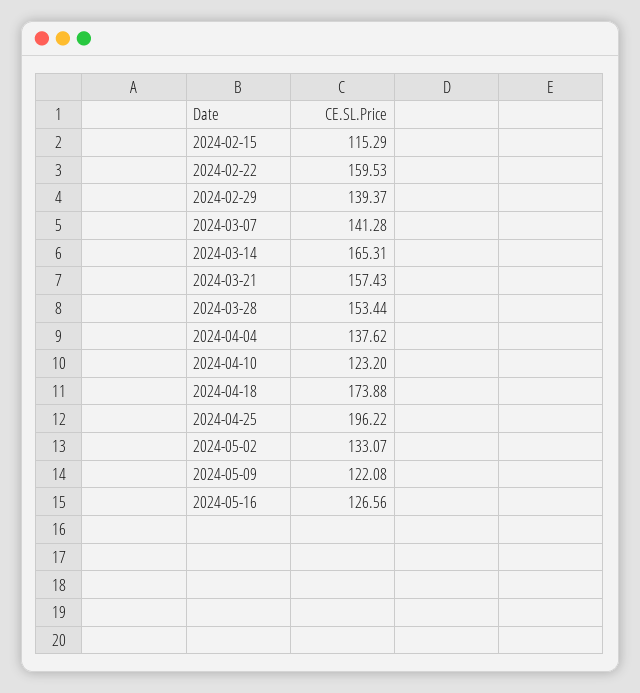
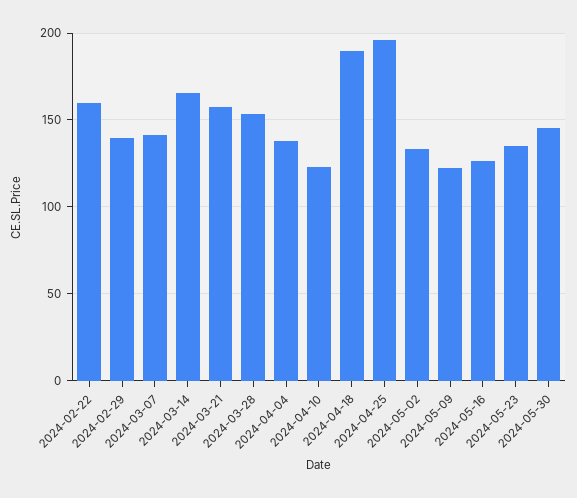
2024-02-15: 115.29 -> none
2024-04-18: 173.88 -> 190
2024-05-23: none -> 135
2024-05-30: none -> 145

